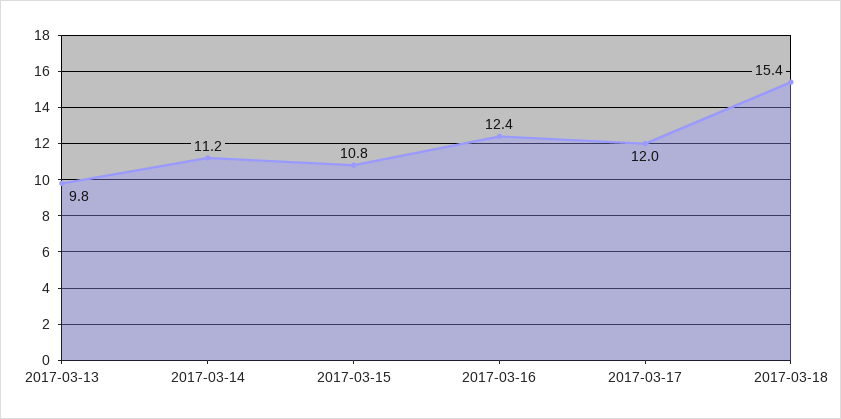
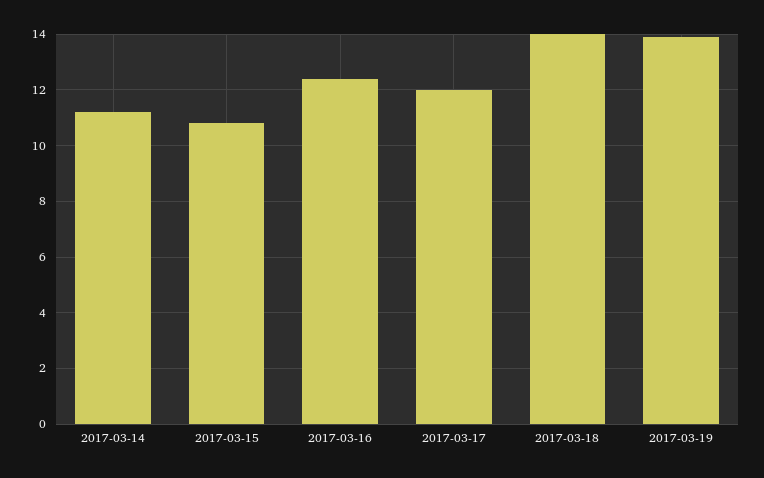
2017-03-13: 9.8 -> none
2017-03-18: 15.4 -> 14
2017-03-19: none -> 14

